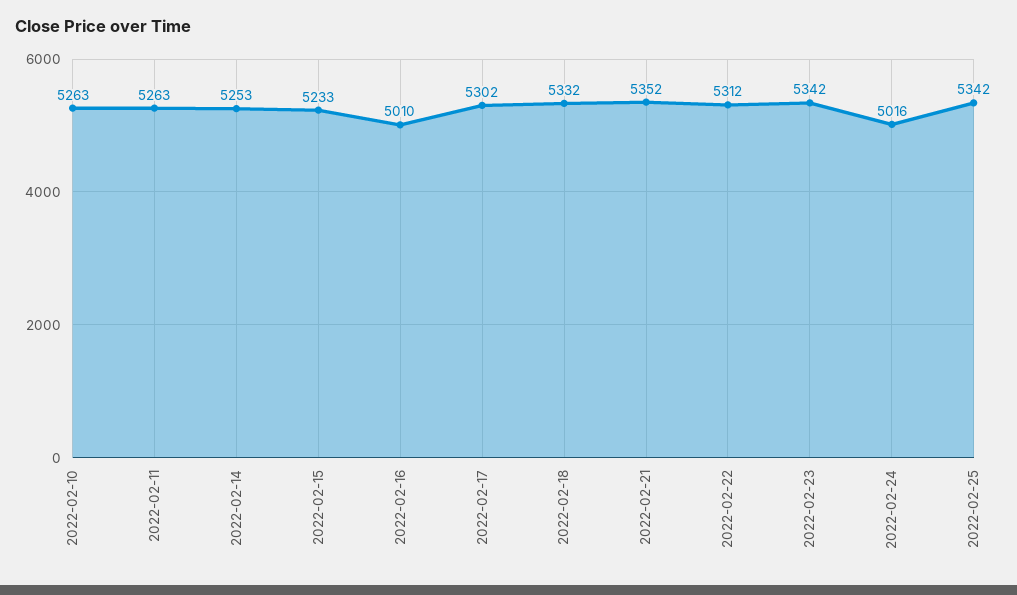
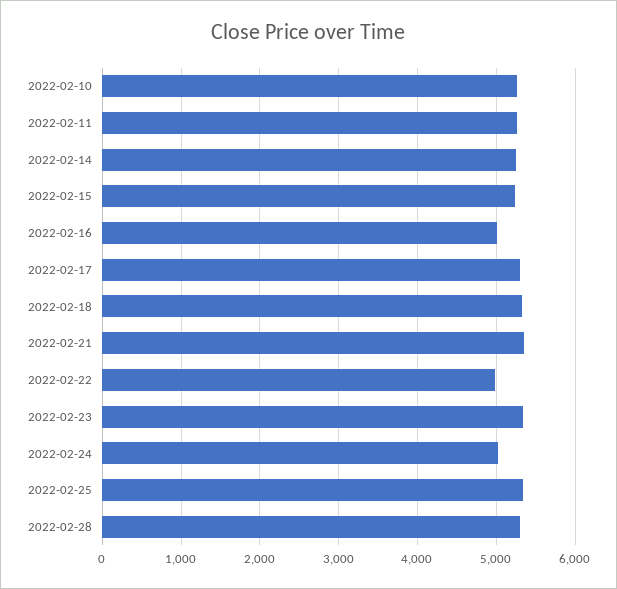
2022-02-22: 5312 -> 5000
2022-02-28: none -> 5300

